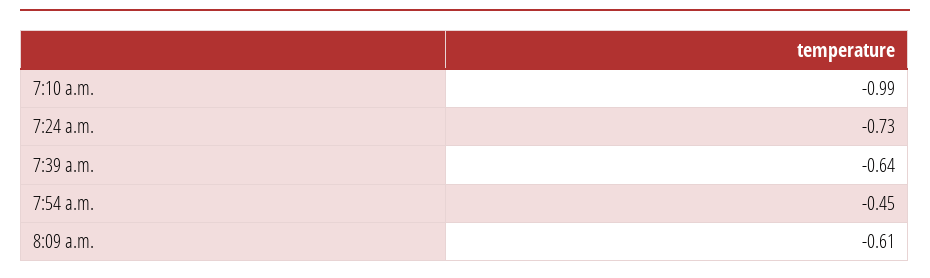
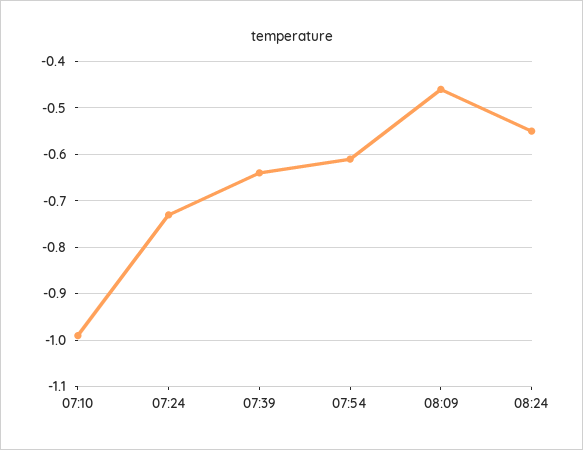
7:54 a.m.: -0.45 -> -0.6
8:09 a.m.: -0.61 -> -0.45
08:24: none -> -0.55

